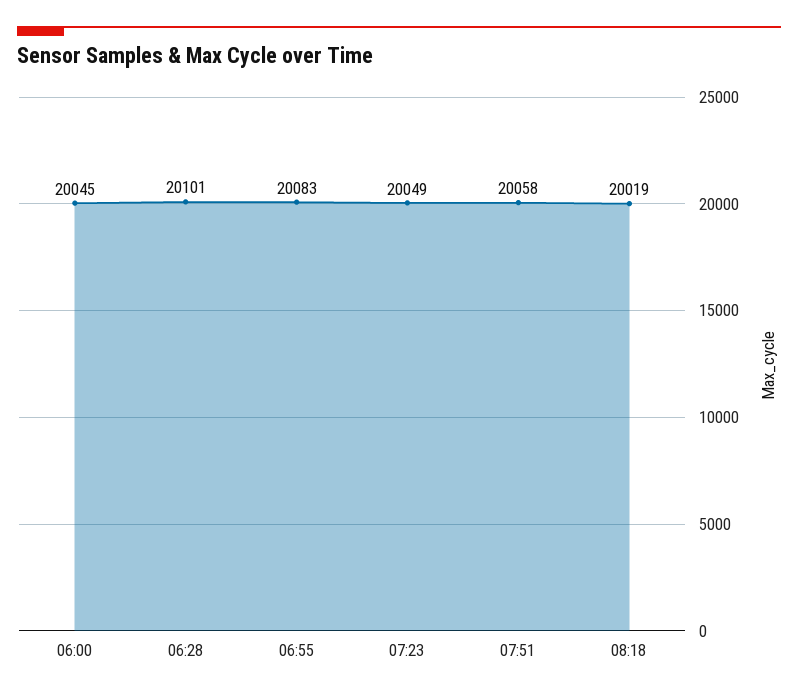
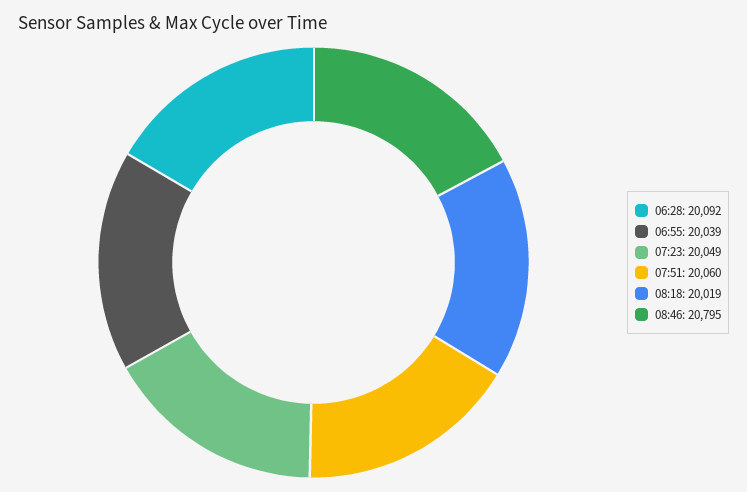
06:00: 20045 -> none
06:28: 20101 -> 20092
06:55: 20083 -> 20039
07:51: 20058 -> 20060
08:46: none -> 20795

